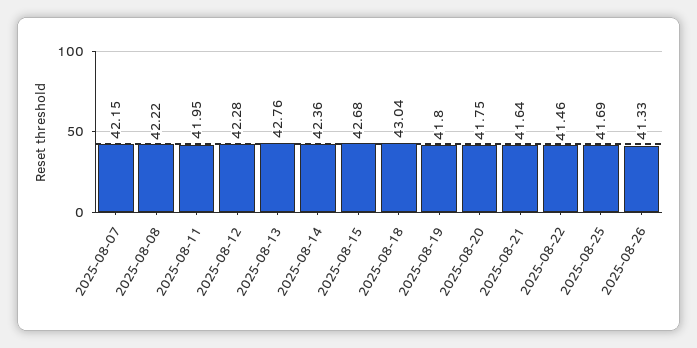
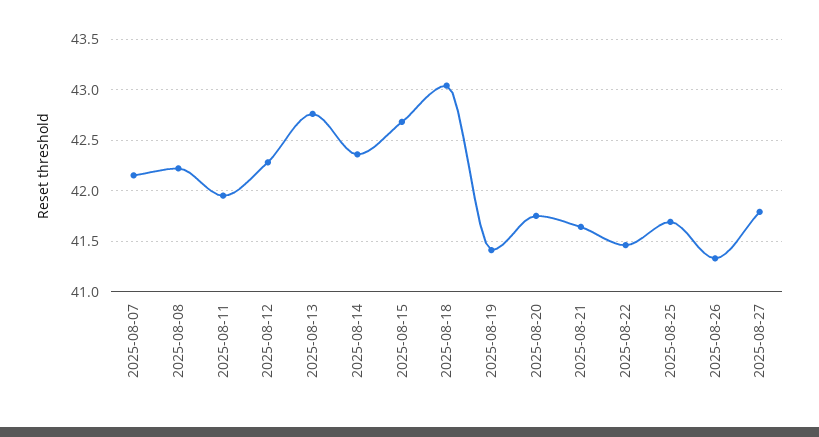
2025-08-19: 41.8 -> 41.4
2025-08-27: none -> 41.8

